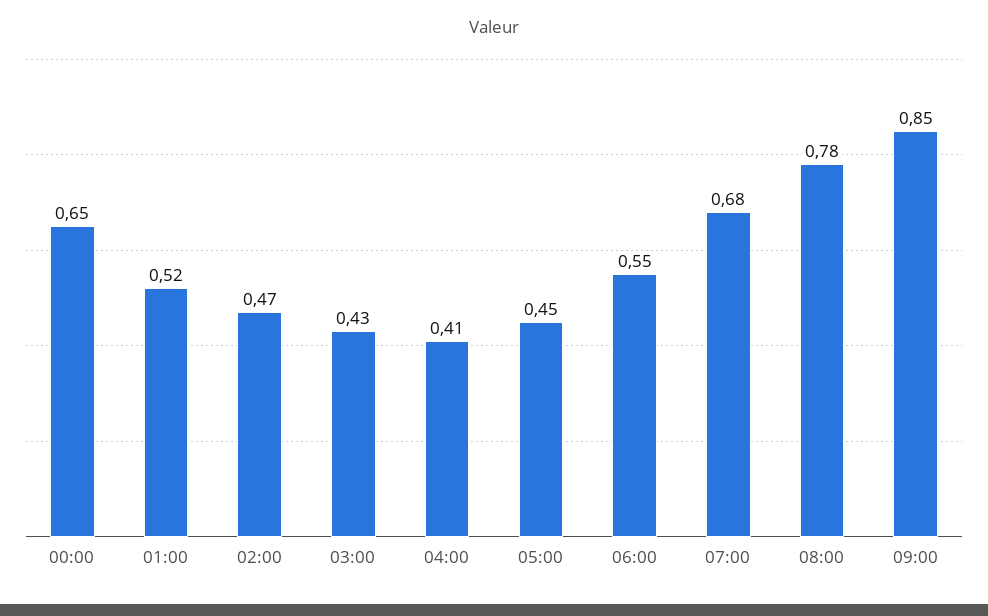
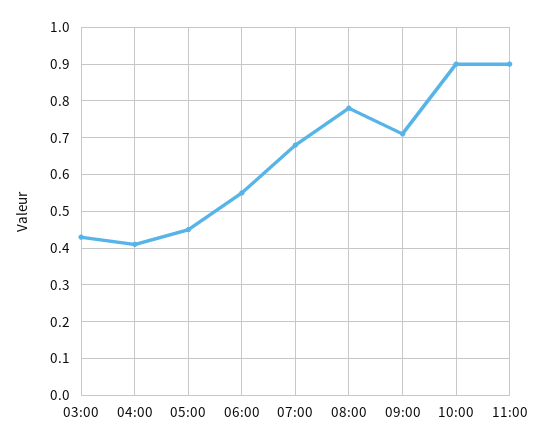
00:00: 0.65 -> none
01:00: 0.52 -> none
02:00: 0.47 -> none
09:00: 0.85 -> 0.7
10:00: none -> 0.9
11:00: none -> 0.9

